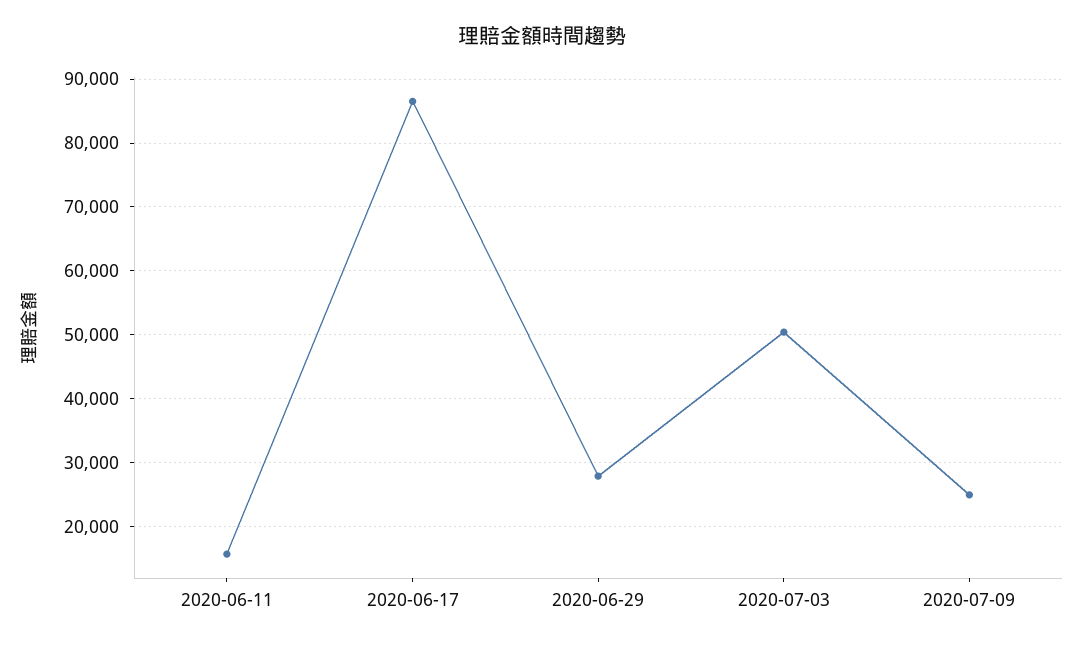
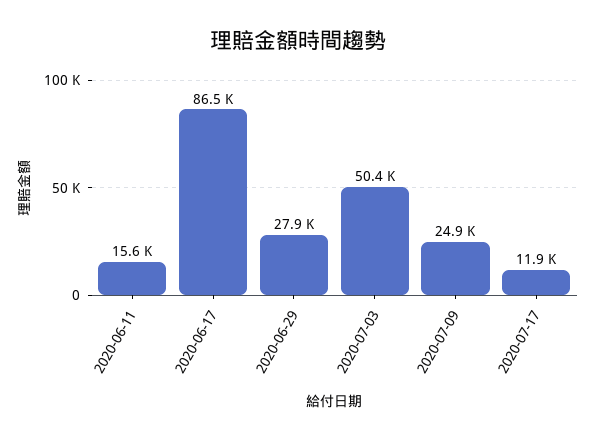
2020-07-17: none -> 11900

